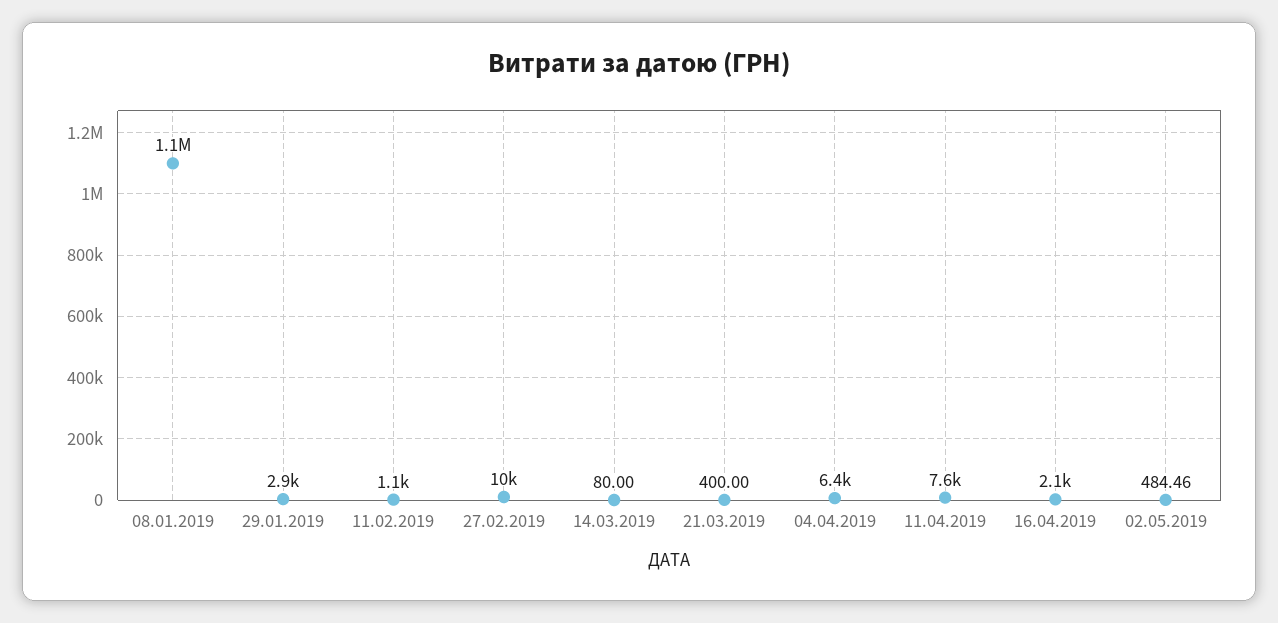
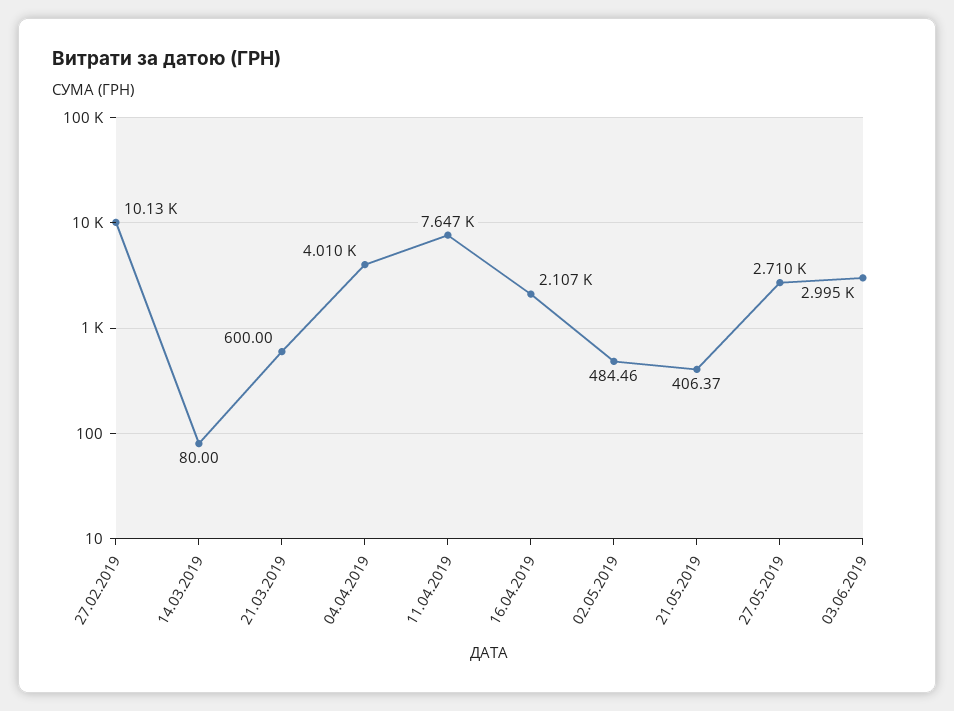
08.01.2019: 1100000 -> none
29.01.2019: 2900 -> none
11.02.2019: 1100 -> none
21.03.2019: 400 -> 600
04.04.2019: 6400 -> 4010
21.05.2019: none -> 406.37
27.05.2019: none -> 2710
03.06.2019: none -> 2995

